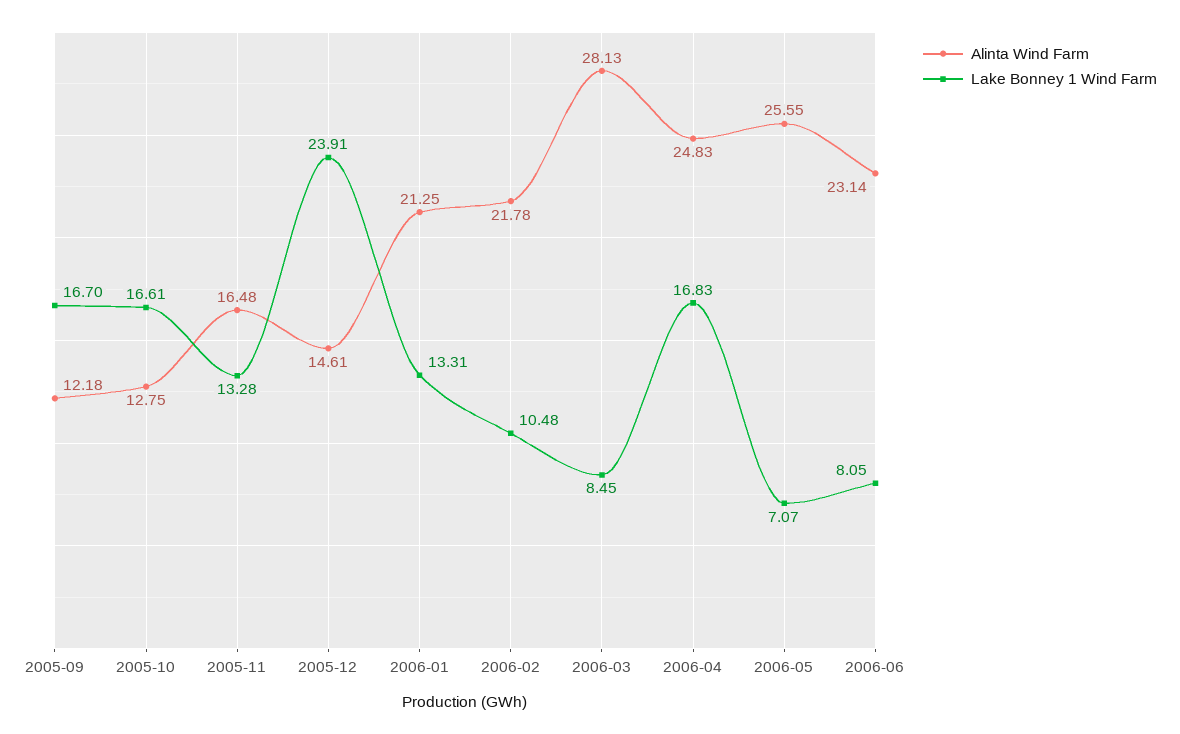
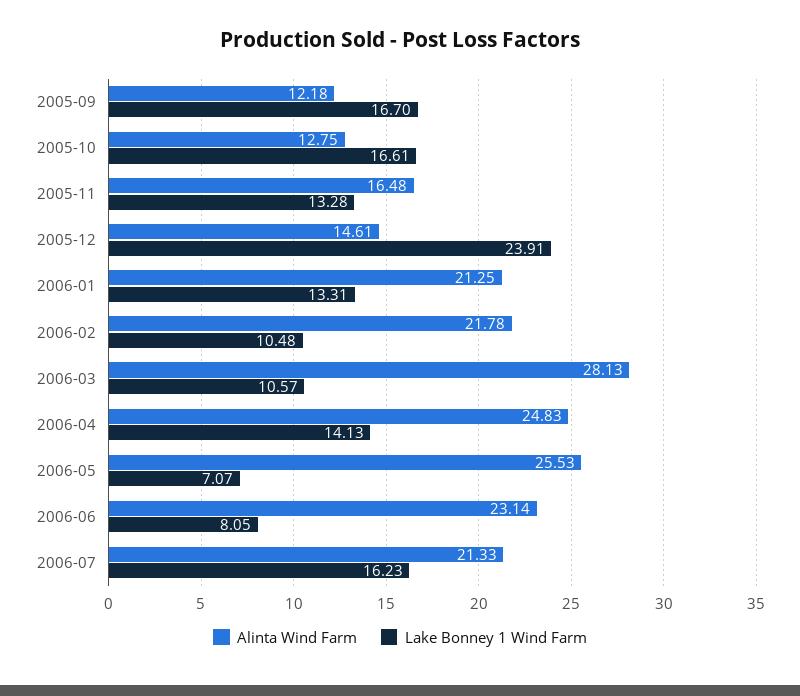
Lake Bonney 1 Wind Farm, 2006-03: 8.45 -> 10.57
Lake Bonney 1 Wind Farm, 2006-04: 16.83 -> 14.13
Alinta Wind Farm, 2006-05: 25.55 -> 25.53
Alinta Wind Farm, 2006-07: none -> 21.33
Lake Bonney 1 Wind Farm, 2006-07: none -> 16.23

